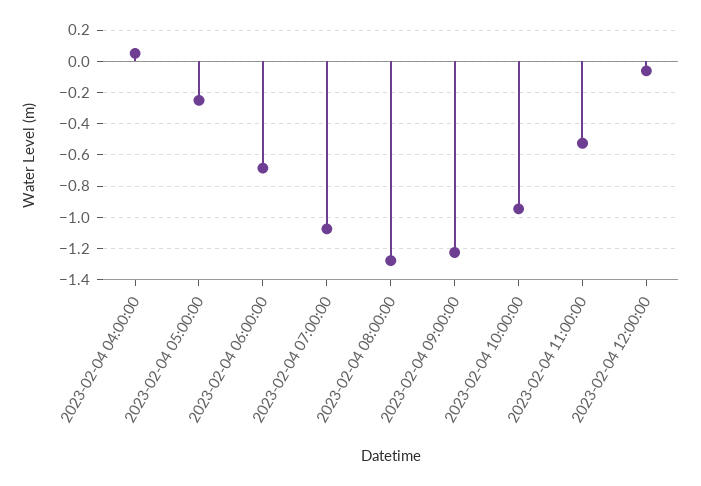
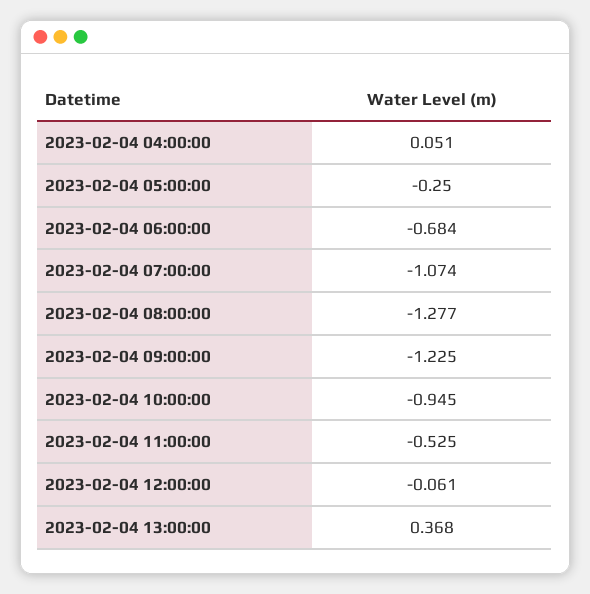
2023-02-04 13:00:00: none -> 0.368

